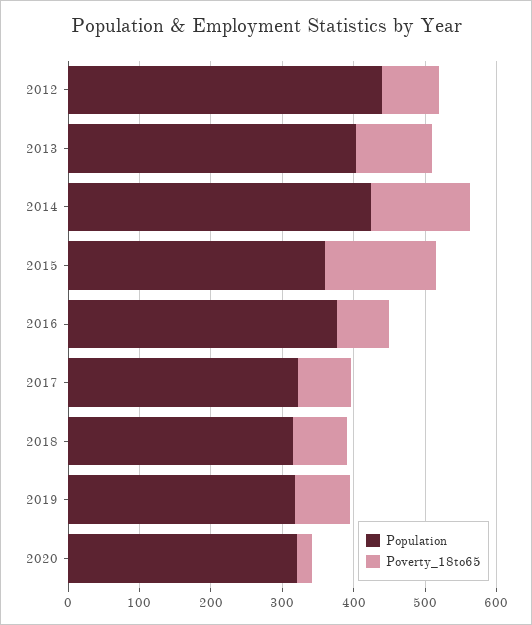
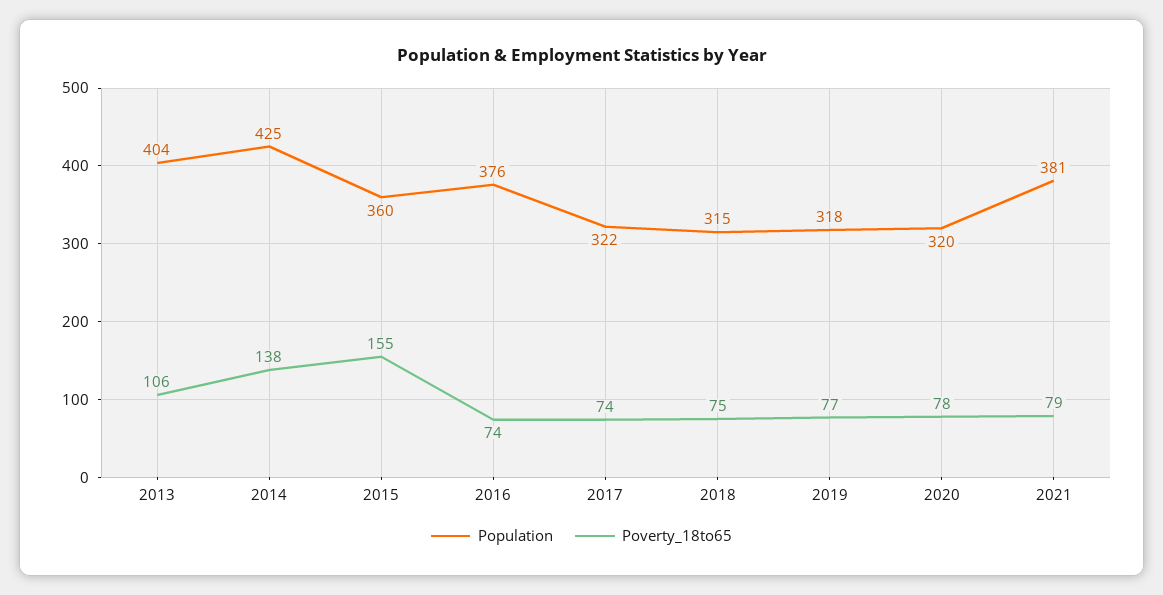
Population, 2012: 440 -> none
Poverty_18to65, 2012: 80 -> none
Poverty_18to65, 2020: 20 -> 78
Population, 2021: none -> 381
Poverty_18to65, 2021: none -> 79

